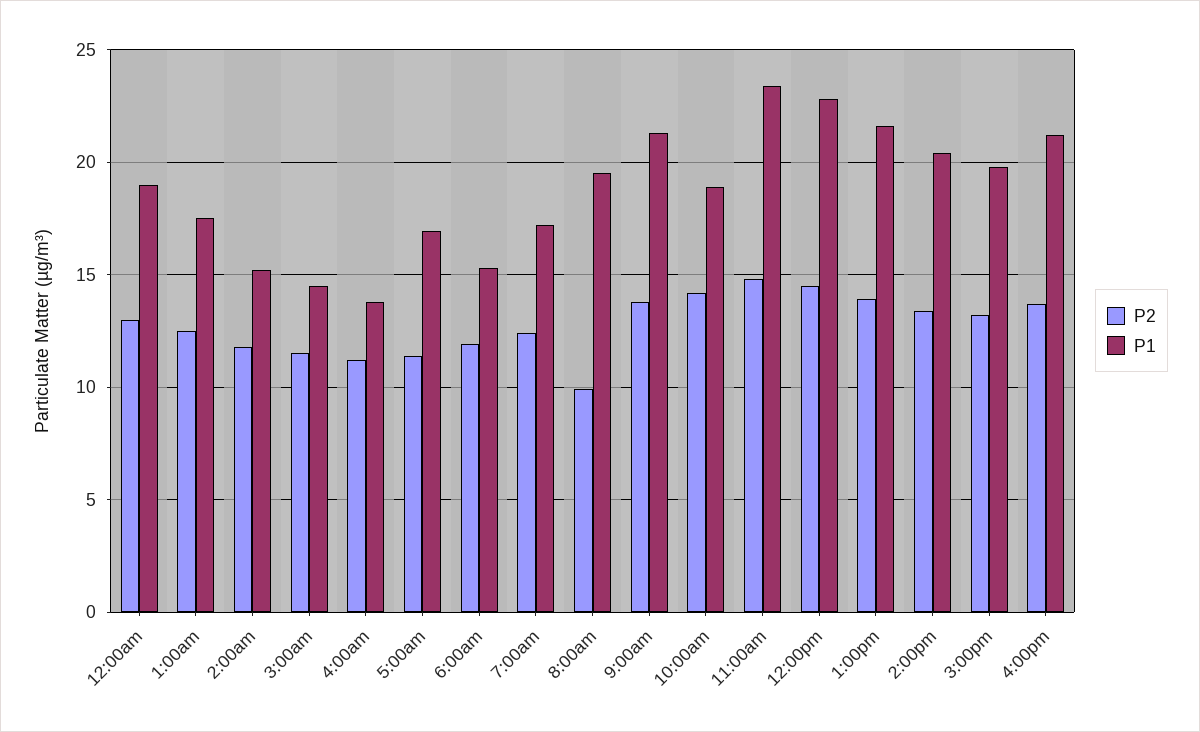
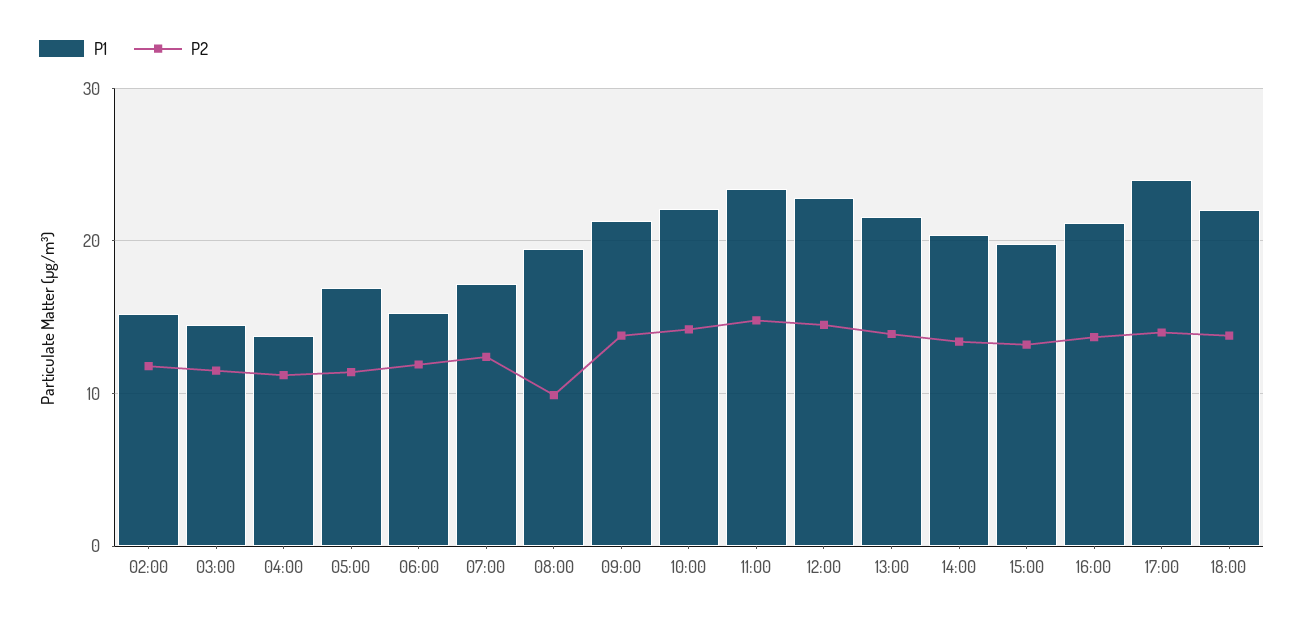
P2, 12:00am: 13 -> none
P1, 12:00am: 19 -> none
P2, 1:00am: 12.5 -> none
P1, 1:00am: 17.5 -> none
P1, 10:00am: 19 -> 22
P1, 17:00: none -> 24
P2, 17:00: none -> 14
P1, 18:00: none -> 22
P2, 18:00: none -> 14

